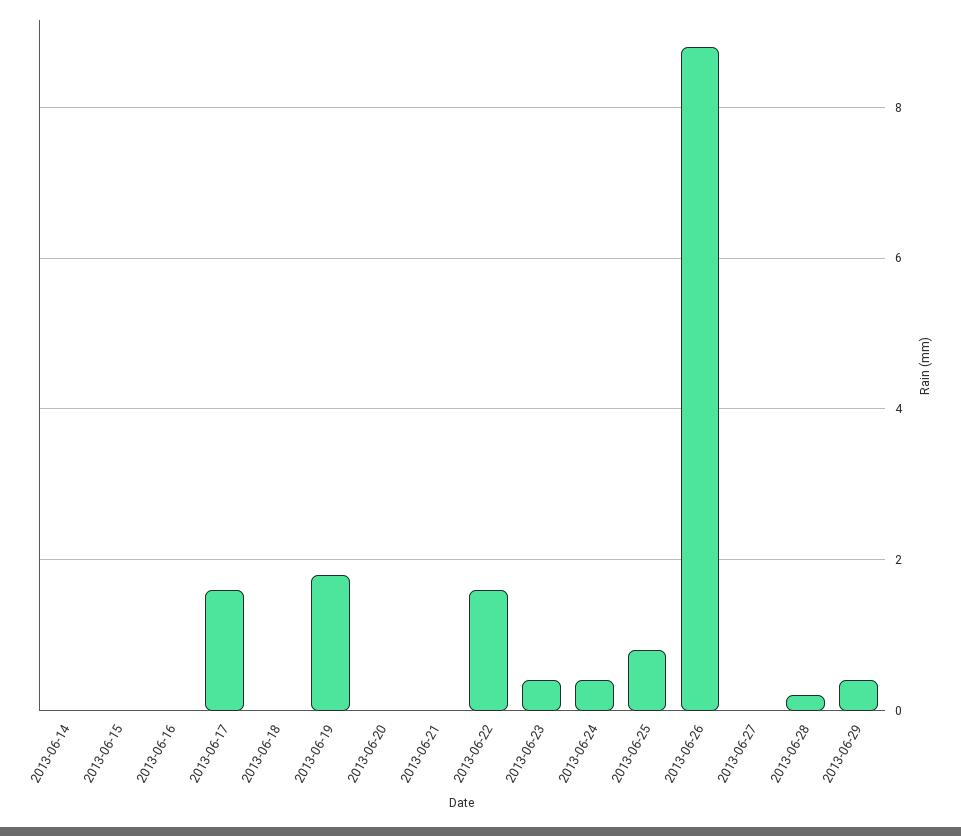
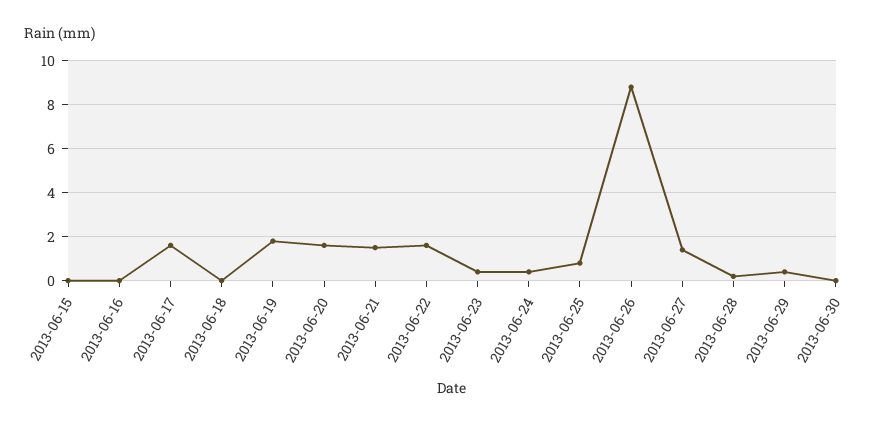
2013-06-14: 0 -> none
2013-06-20: 0 -> 1.5
2013-06-21: 0 -> 1.5
2013-06-27: 0 -> 1.5
2013-06-30: none -> 0

